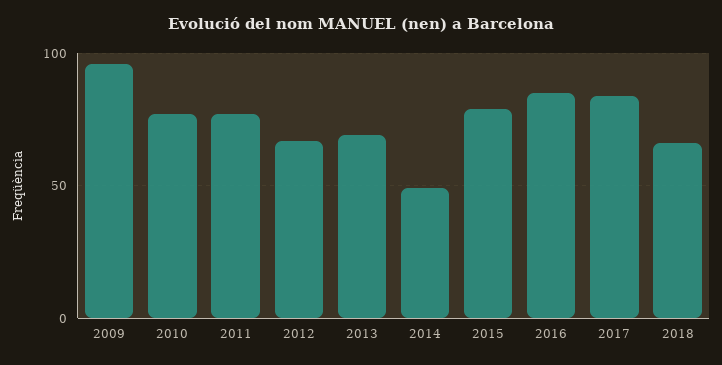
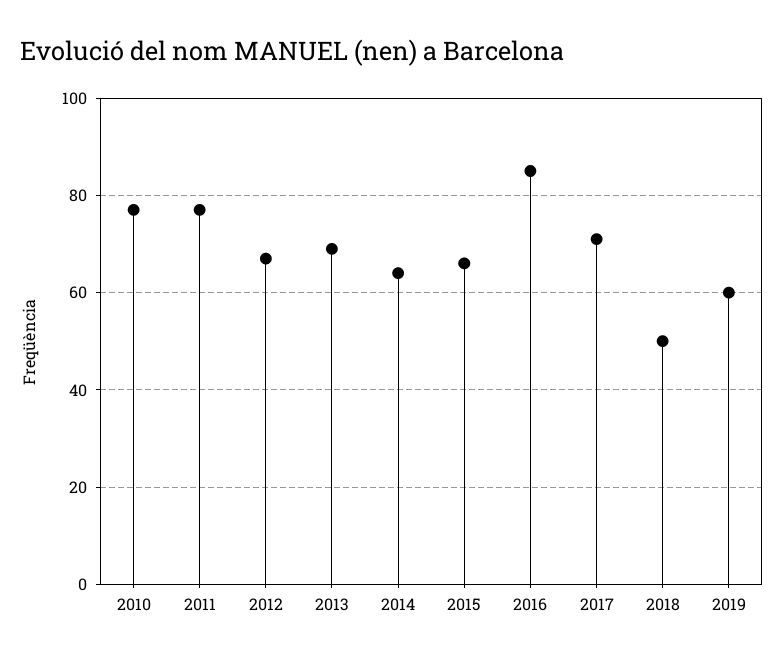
2009: 95 -> none
2014: 50 -> 65
2015: 80 -> 65
2017: 85 -> 70
2018: 65 -> 50
2019: none -> 60

